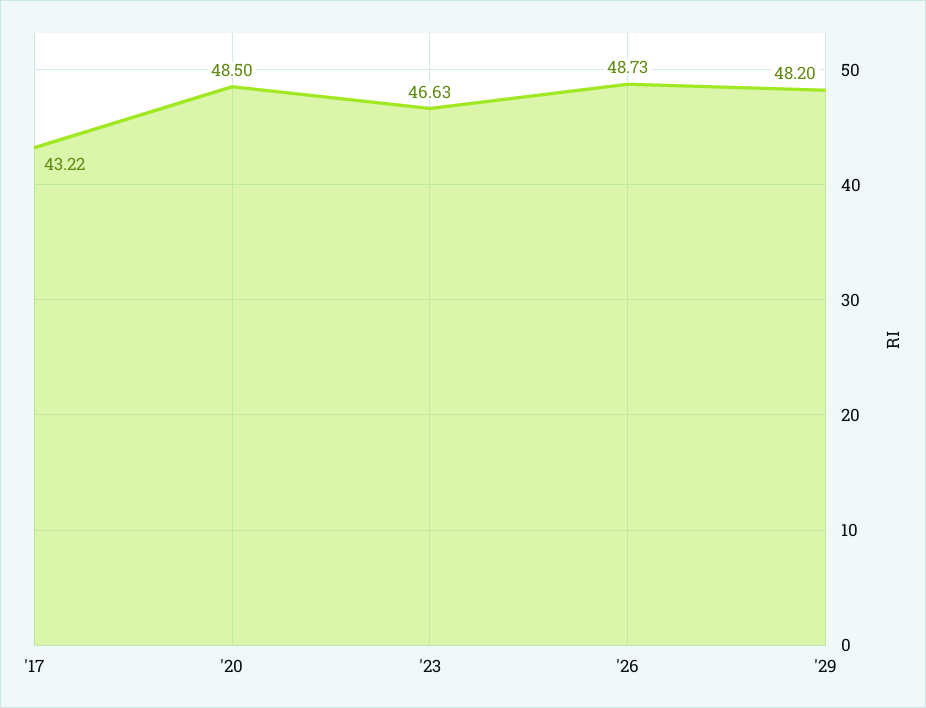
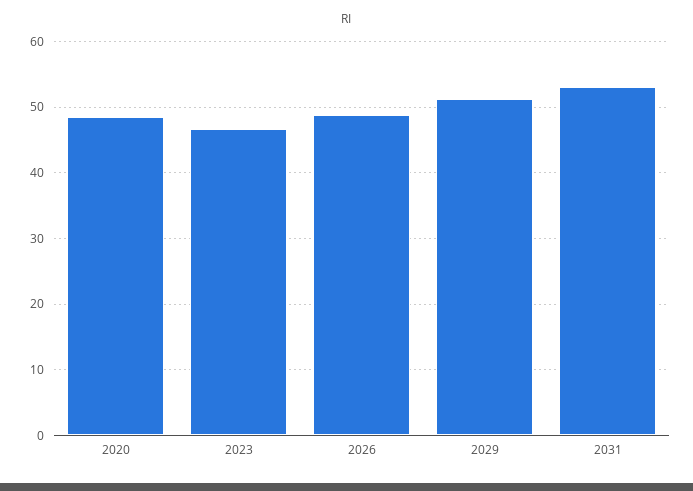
'17: 43.22 -> none
'29: 48.2 -> 51
2031: none -> 53

